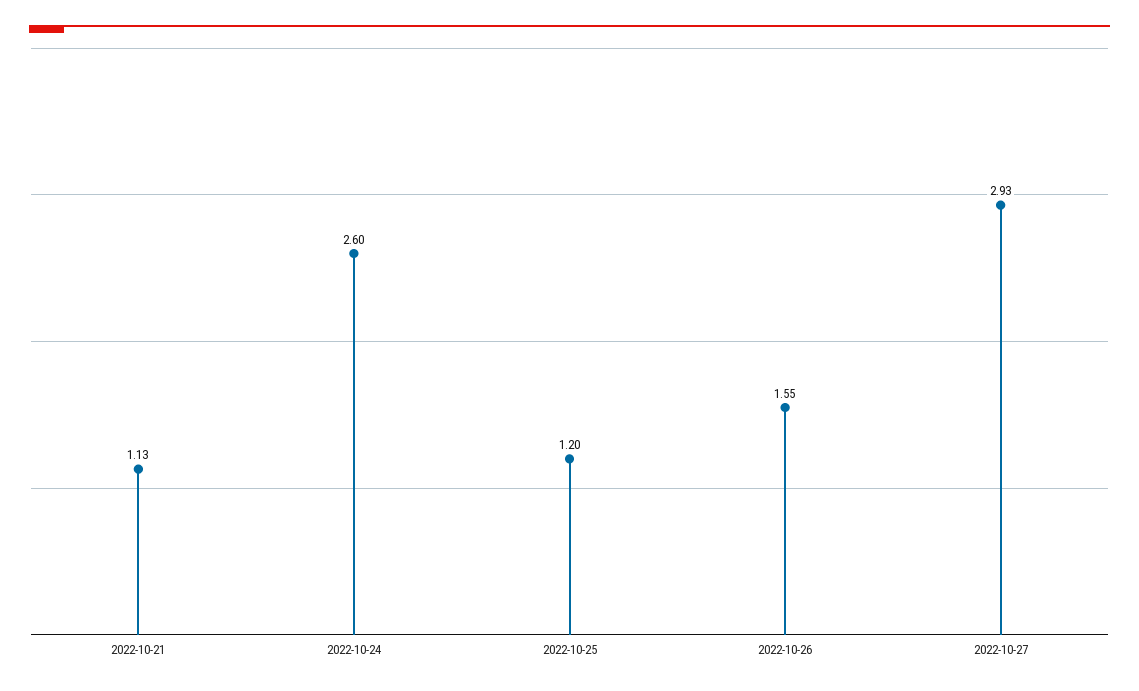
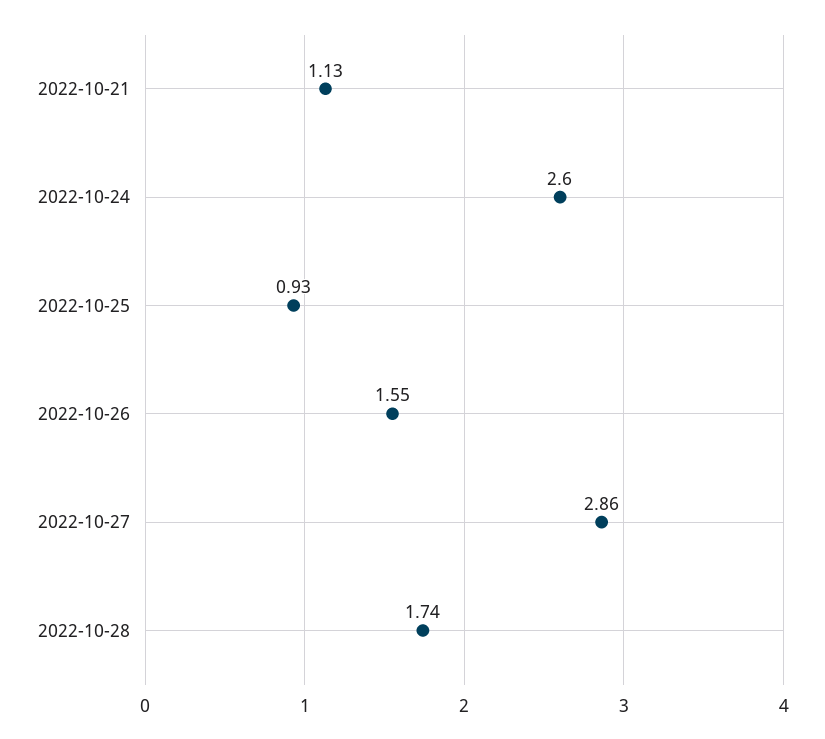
2022-10-25: 1.2 -> 0.93
2022-10-27: 2.93 -> 2.86
2022-10-28: none -> 1.74

